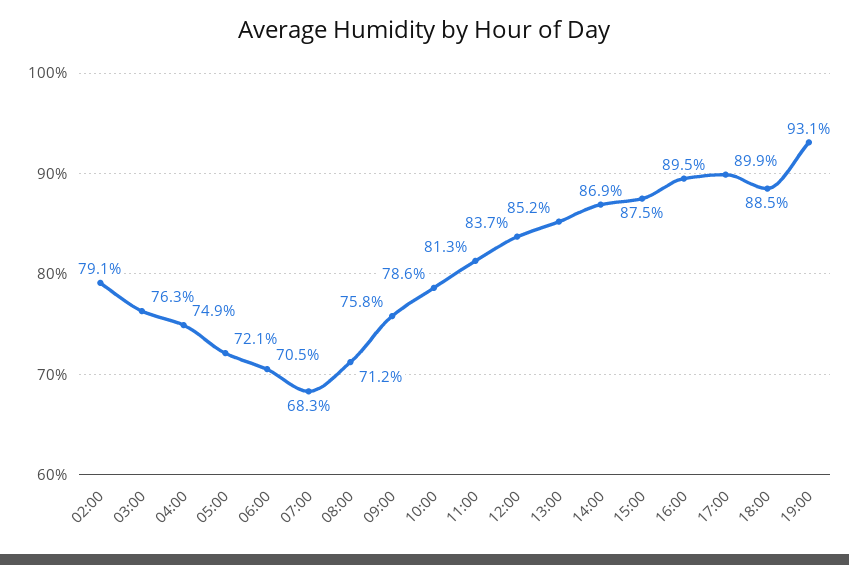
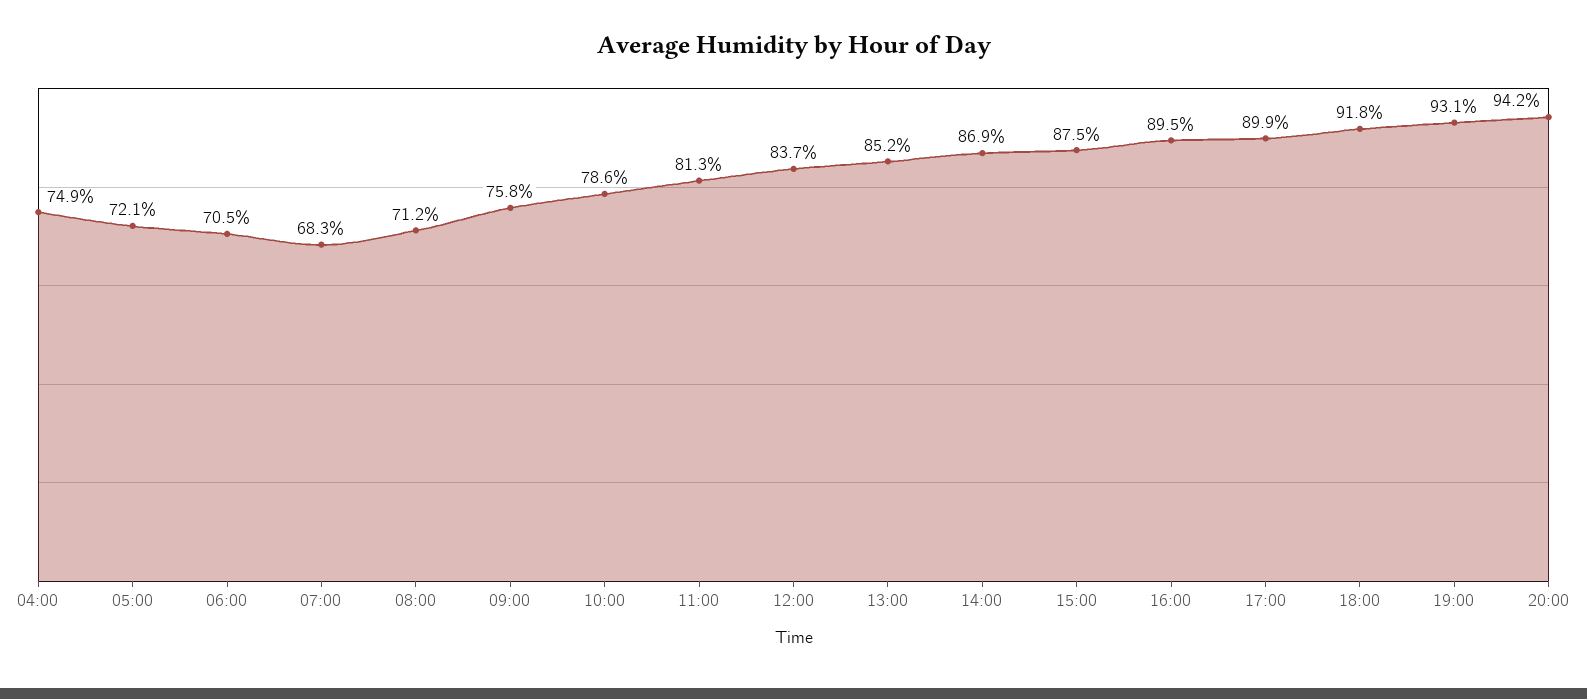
02:00: 79.1 -> none
03:00: 76.3 -> none
18:00: 88.5 -> 91.8
20:00: none -> 94.2

